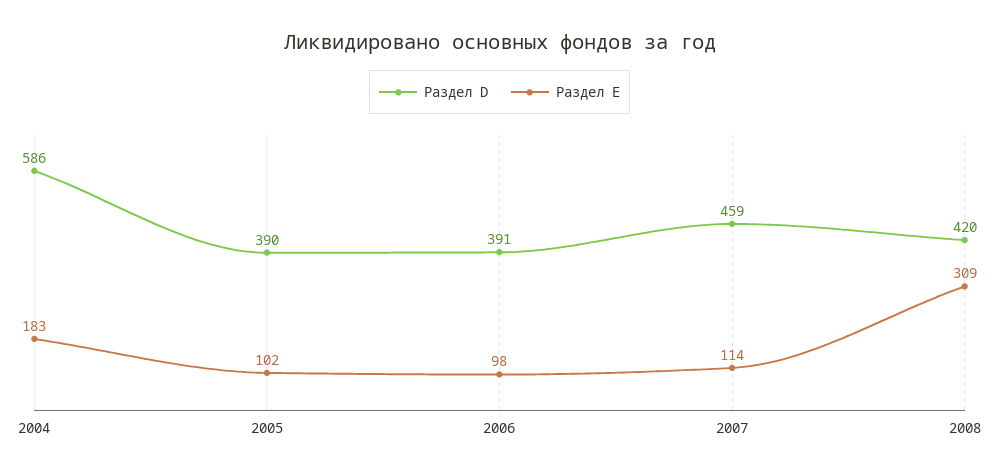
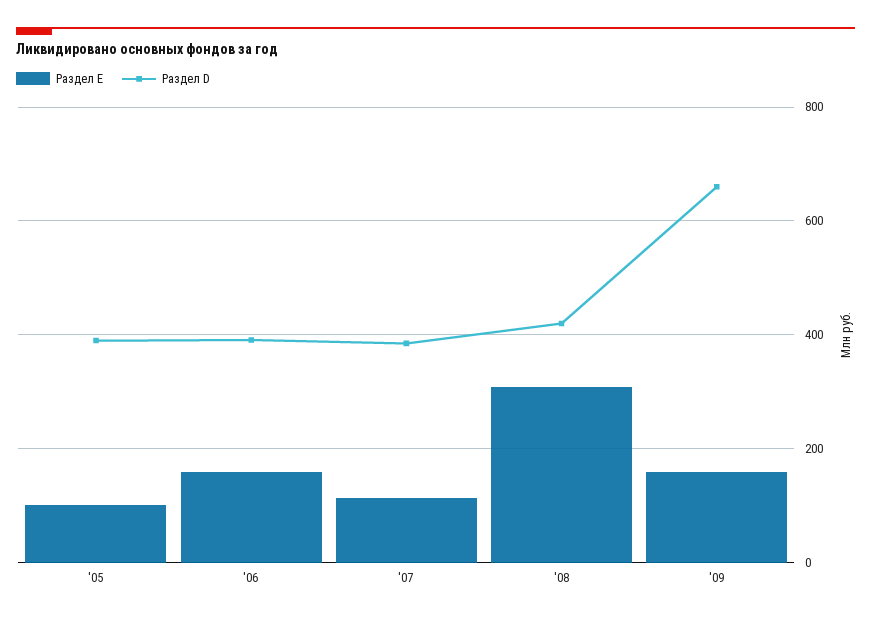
Раздел D, 2004: 586 -> none
Раздел E, 2004: 183 -> none
Раздел E, 2006: 98 -> 160
Раздел D, 2007: 459 -> 380
Раздел E, '09: none -> 160
Раздел D, '09: none -> 660

